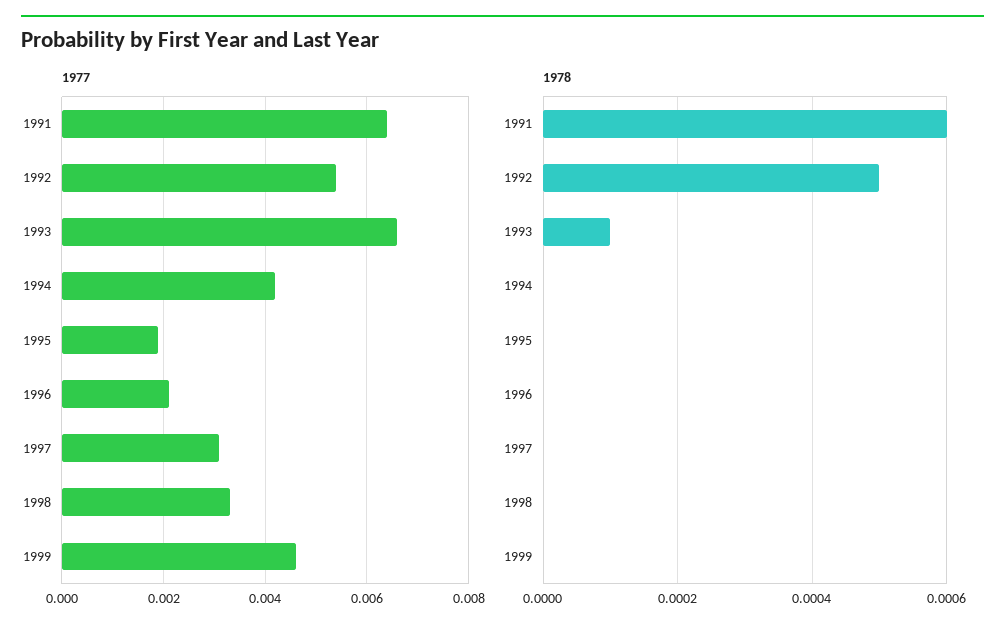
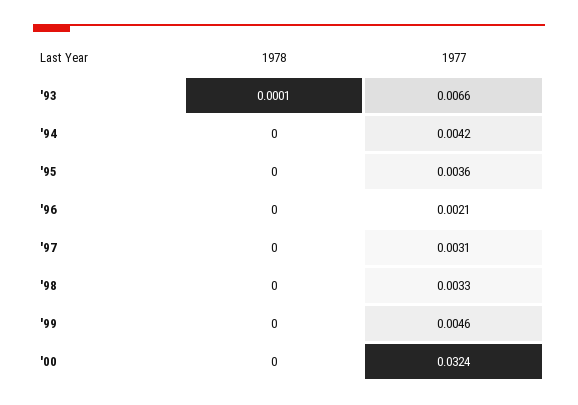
1977, 1991: 0.0065 -> none
1977, 1992: 0.0055 -> none
1977, 1995: 0.002 -> 0.0036
1978, 1991: 0.0006 -> none
1978, 1992: 0.0005 -> none
1978, '00: none -> 0
1977, '00: none -> 0.0324

